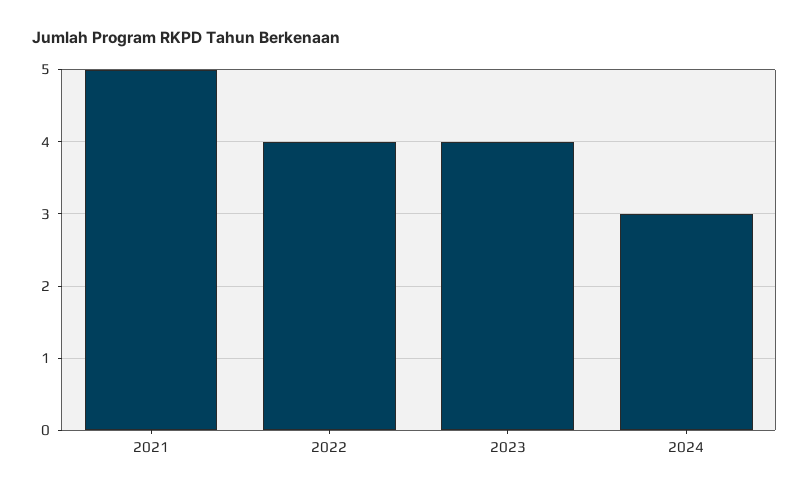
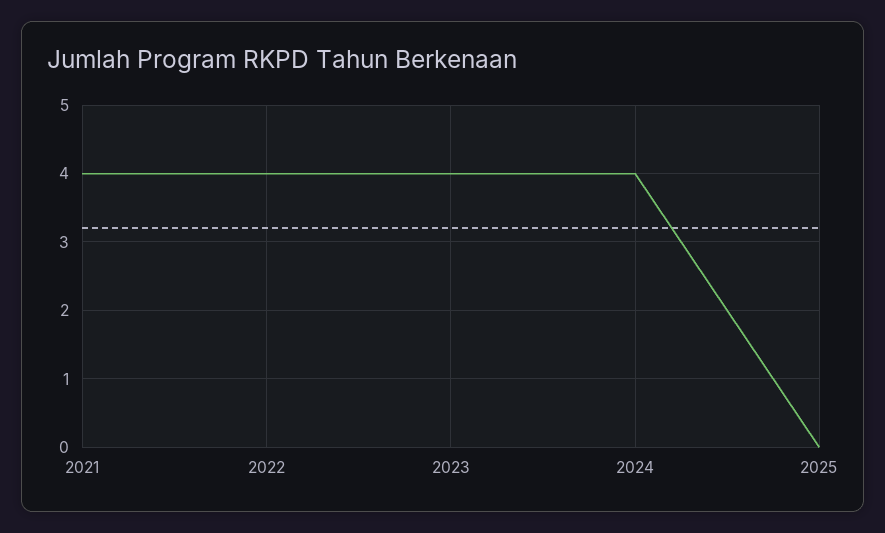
2021: 5 -> 4
2024: 3 -> 4
2025: none -> 0

